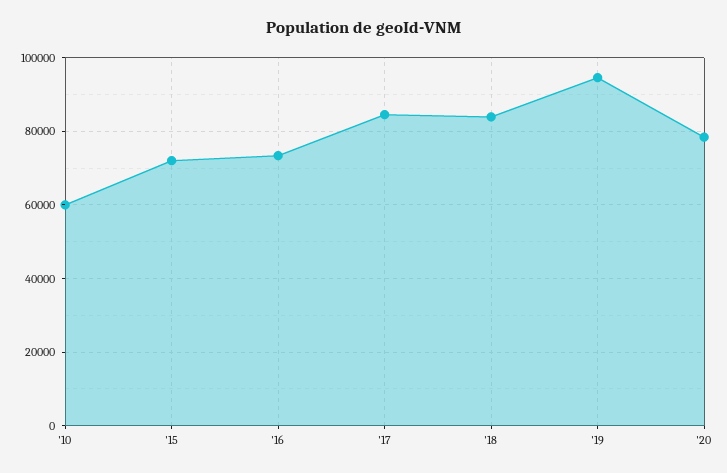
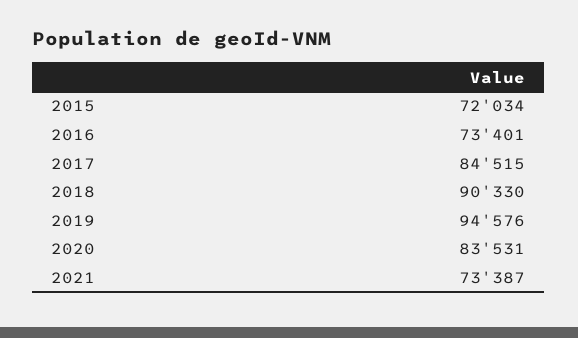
'10: 60000 -> none
'18: 84000 -> 90330
'20: 78000 -> 83531
2021: none -> 73387

